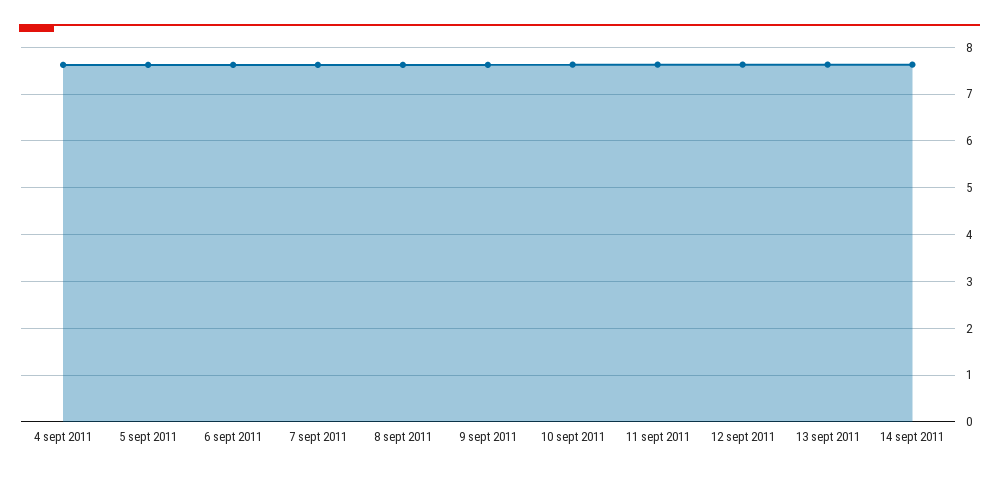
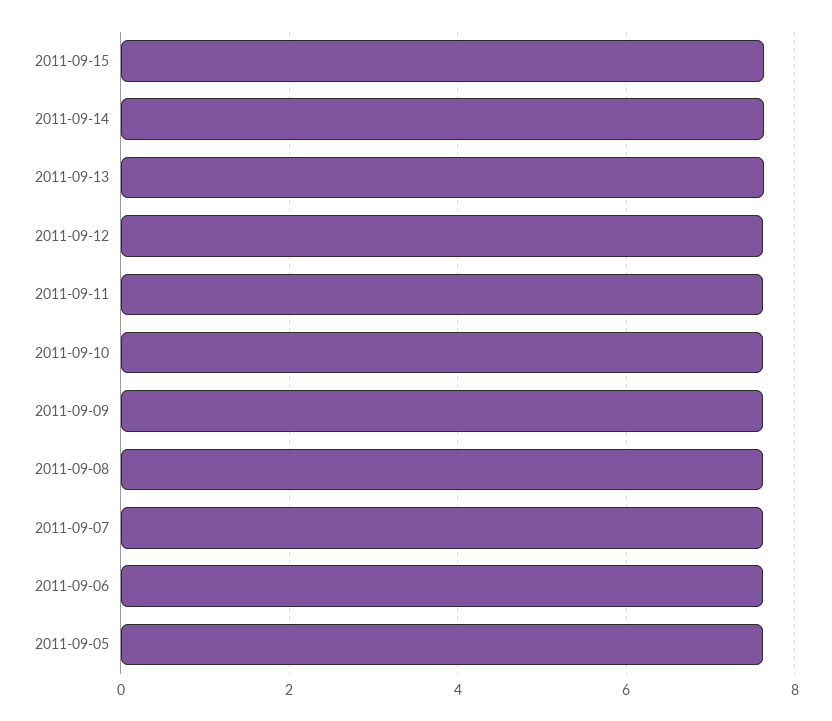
4 sept 2011: 7.6 -> none
2011-09-15: none -> 7.6

